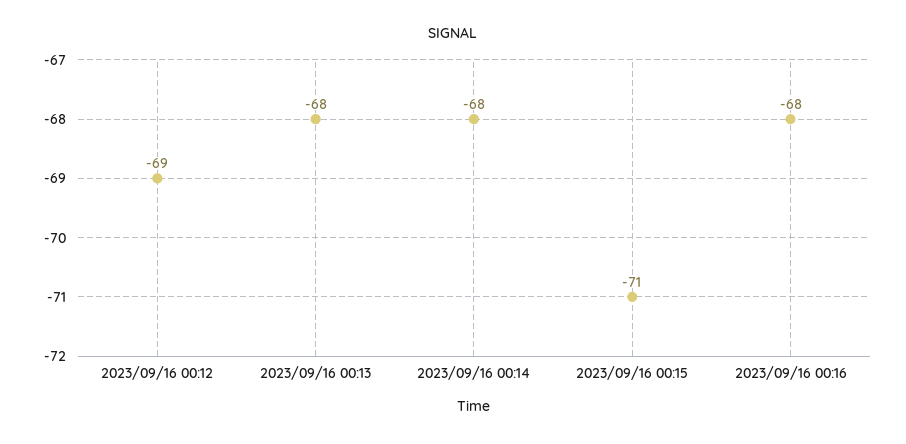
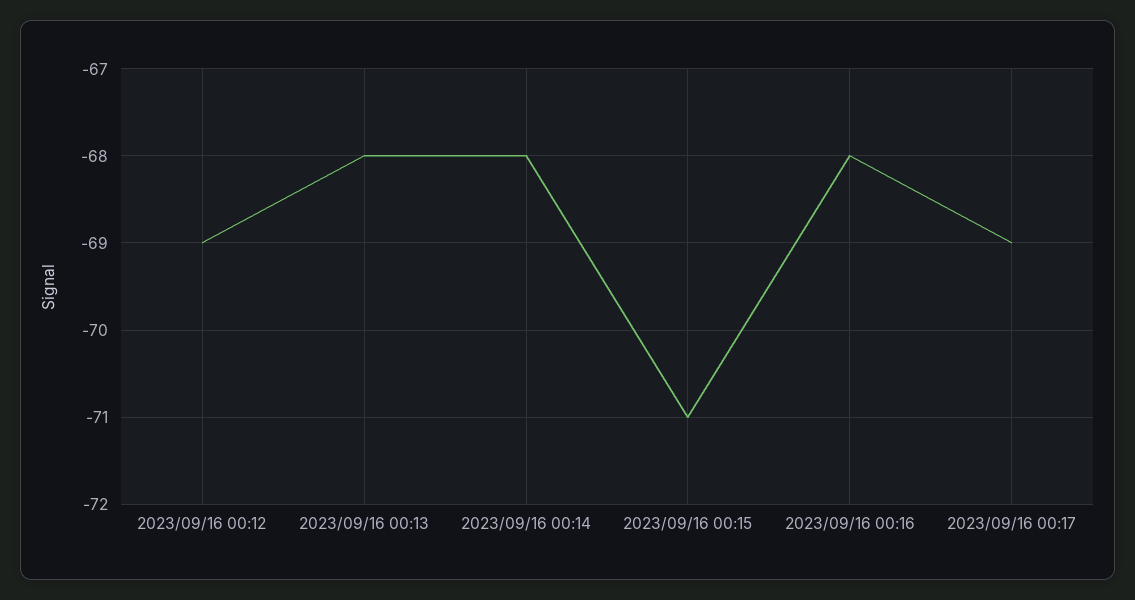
2023/09/16 00:17: none -> -69

